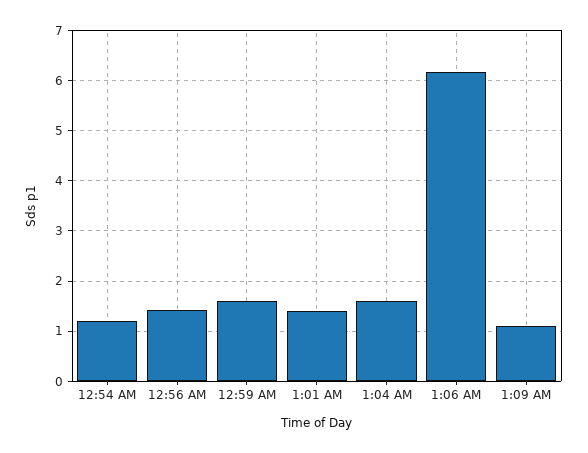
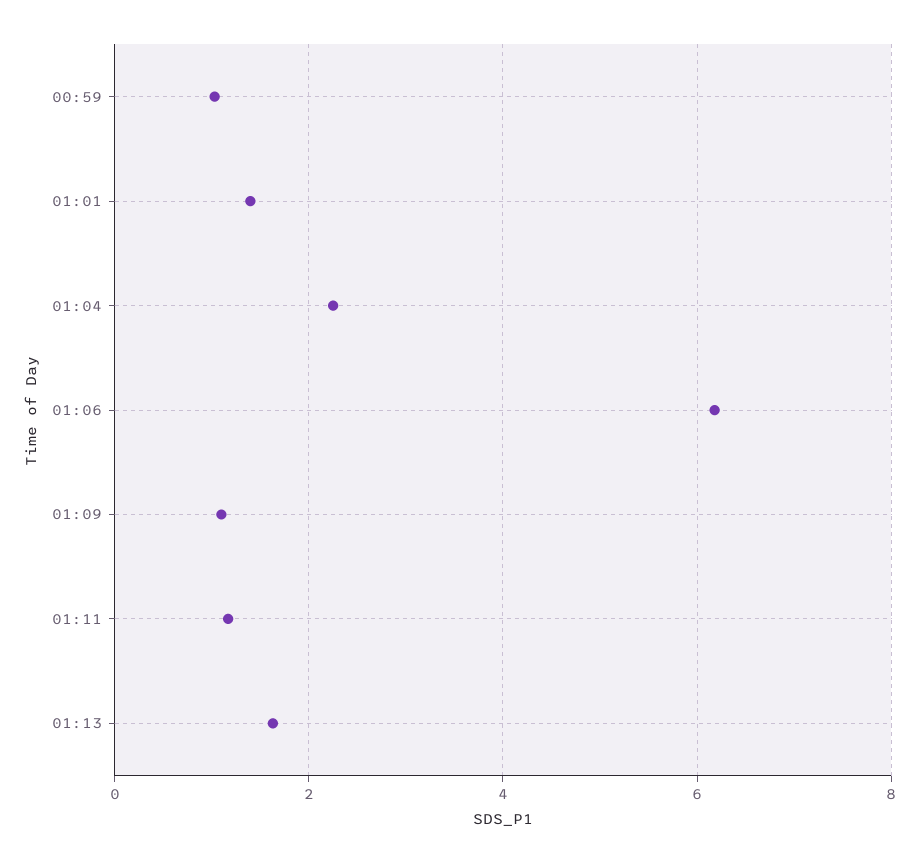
12:54 AM: 1.2 -> none
12:56 AM: 1.4 -> none
12:59 AM: 1.6 -> 1
1:04 AM: 1.6 -> 2.2
01:11: none -> 1.2
01:13: none -> 1.6

